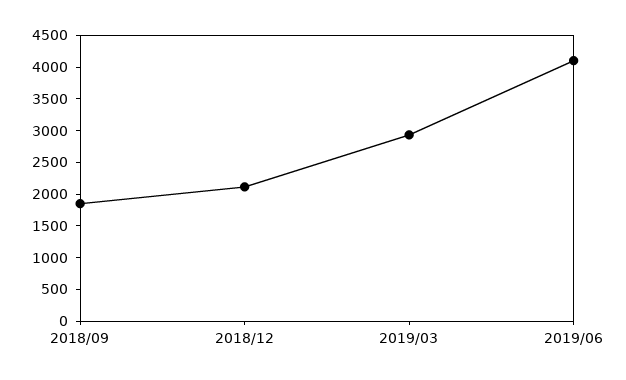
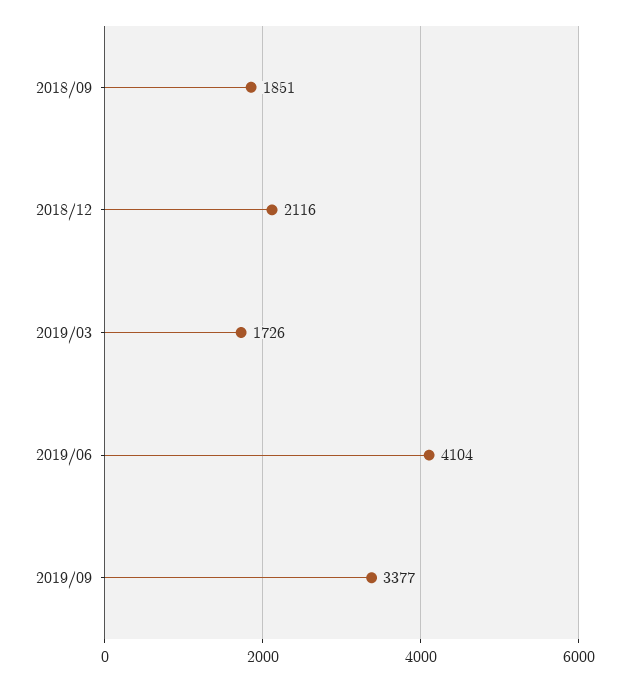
2019/03: 3000 -> 1726
2019/09: none -> 3377

